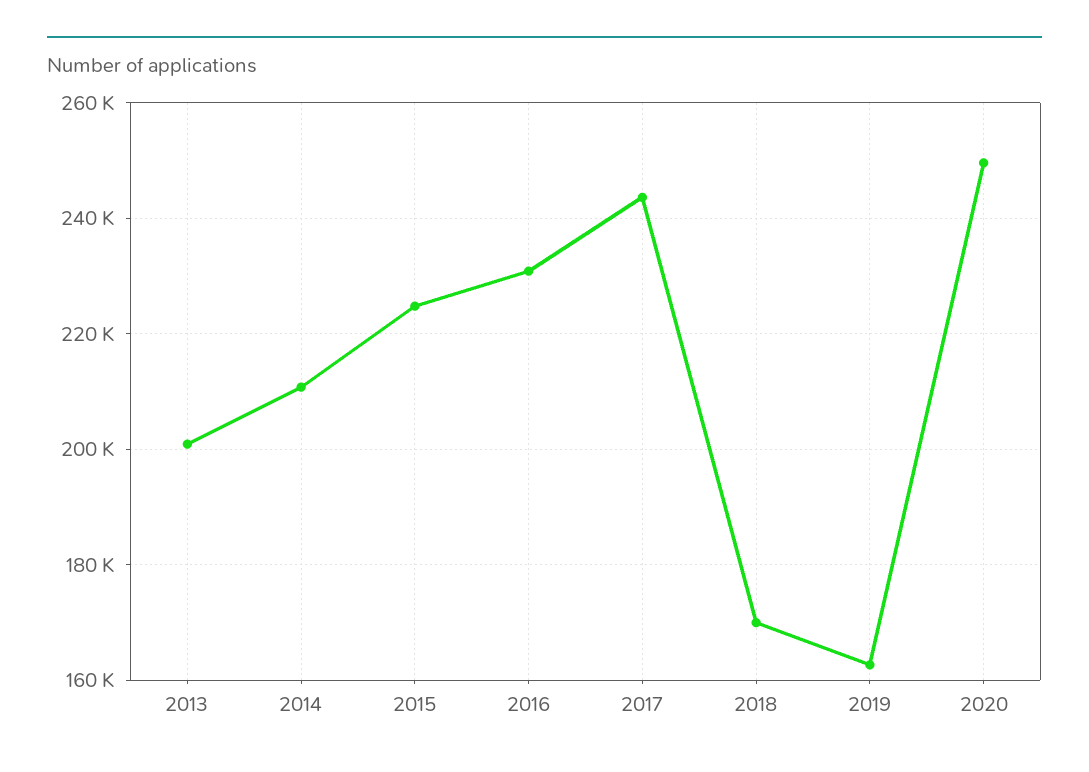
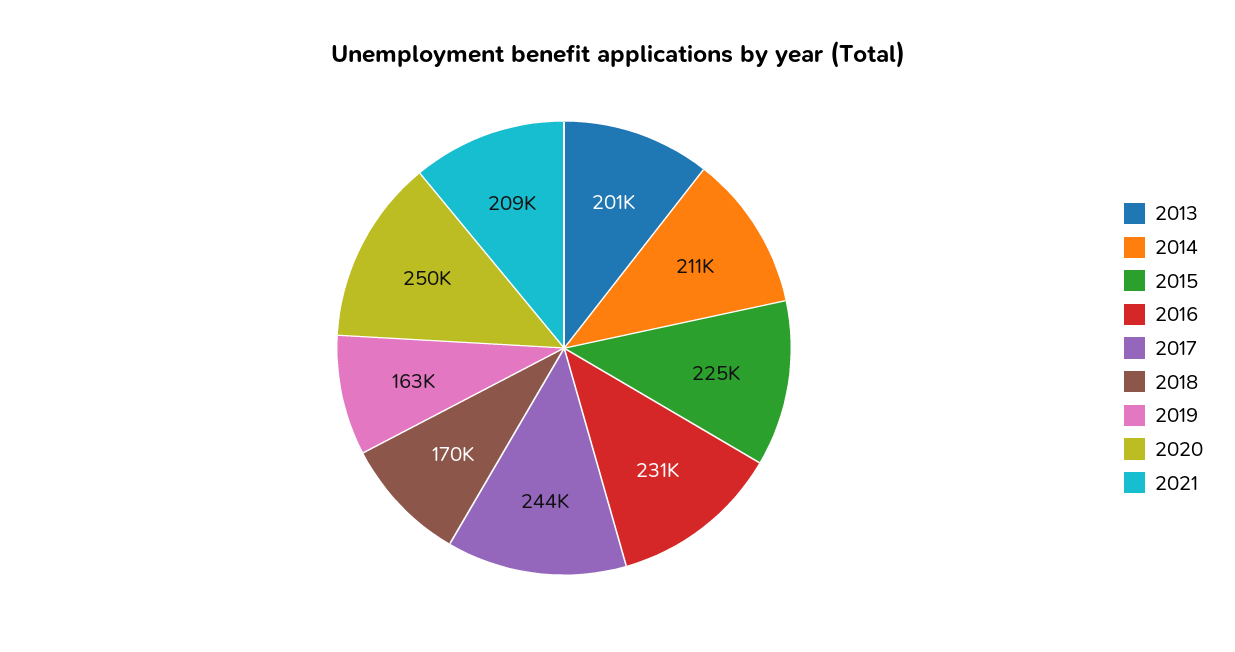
2021: none -> 209000

